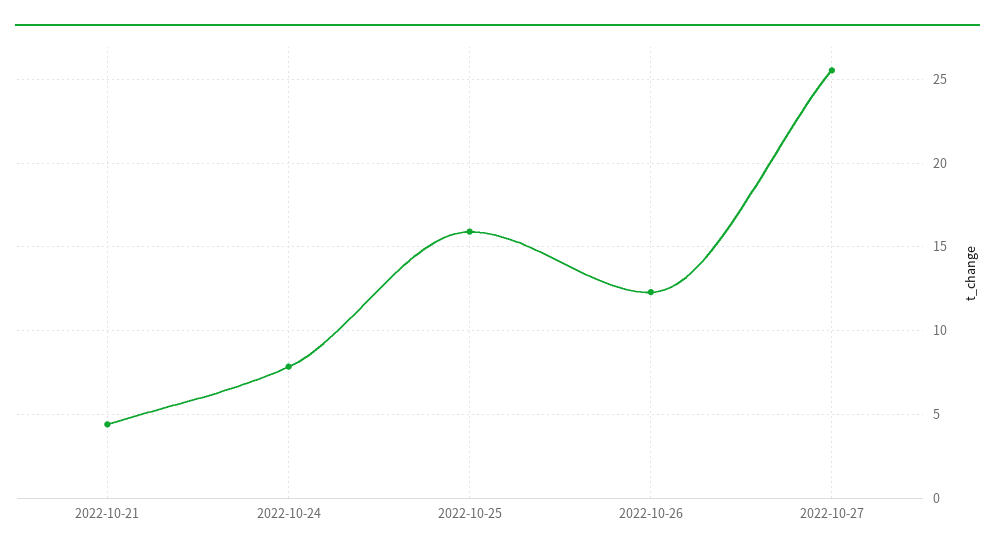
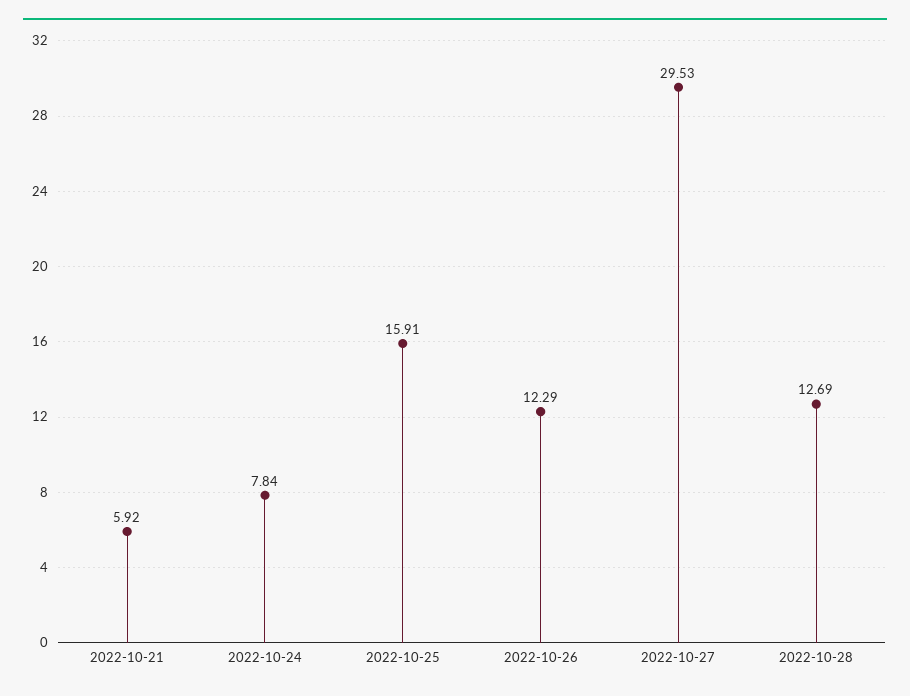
2022-10-21: 4.5 -> 5.92
2022-10-27: 25.5 -> 29.53
2022-10-28: none -> 12.69

